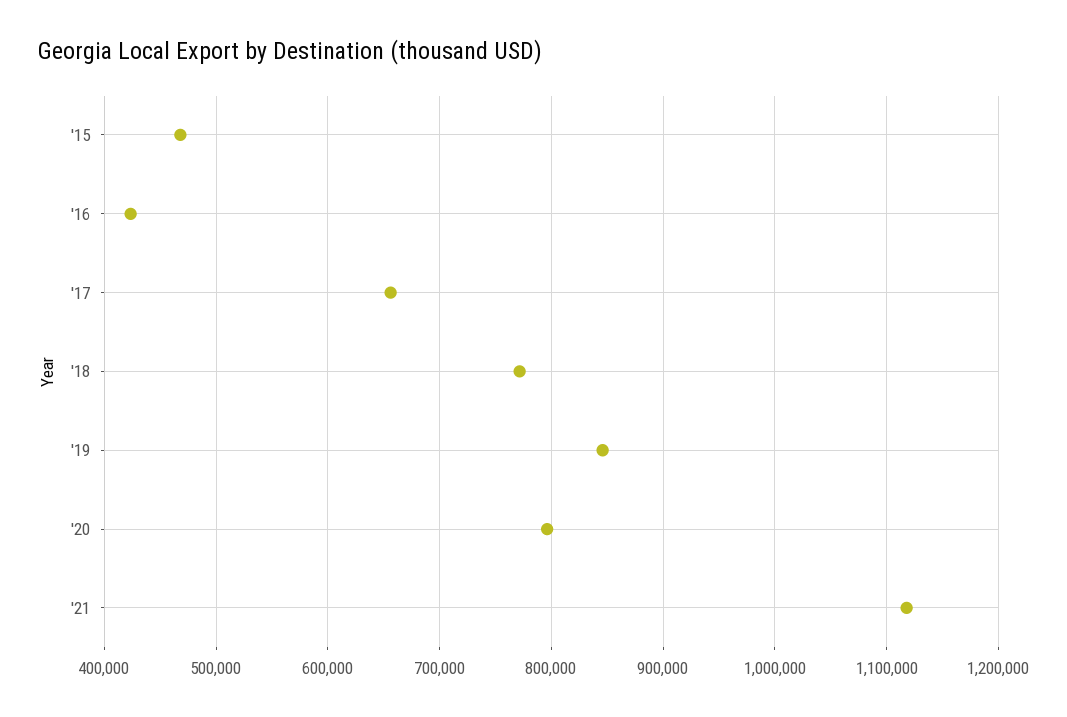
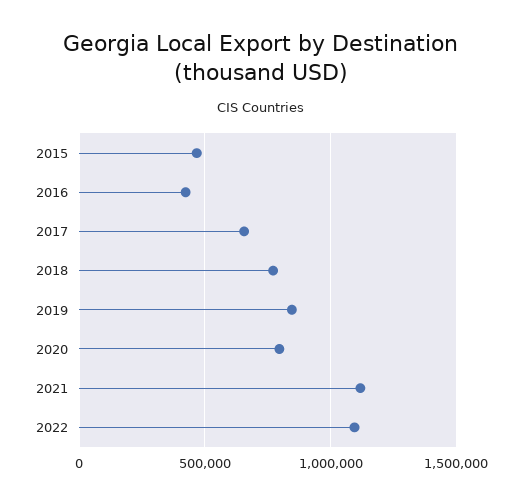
2022: none -> 1100000

